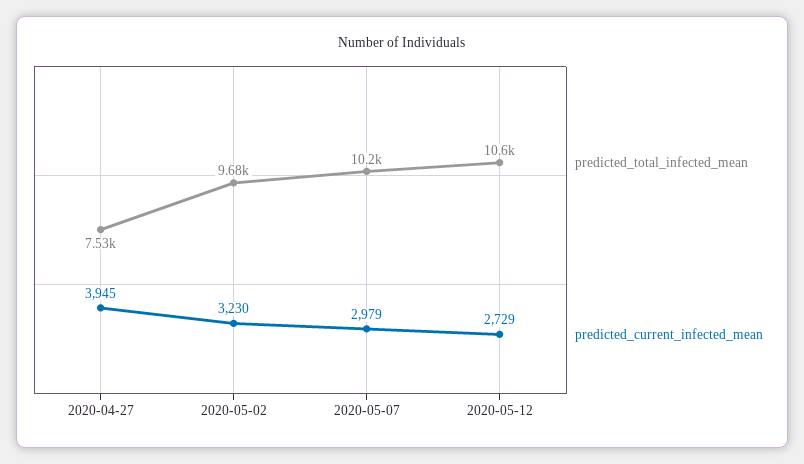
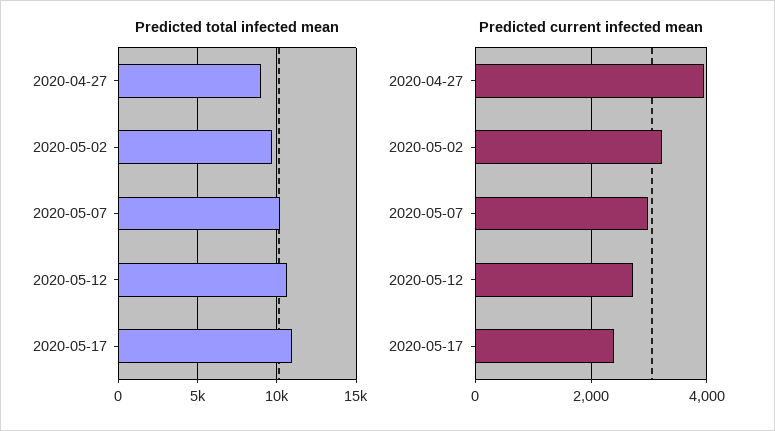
predicted_total_infected_mean, 2020-04-27: 7530 -> 9000
predicted_total_infected_mean, 2020-05-17: none -> 11000
predicted_current_infected_mean, 2020-05-17: none -> 2400

